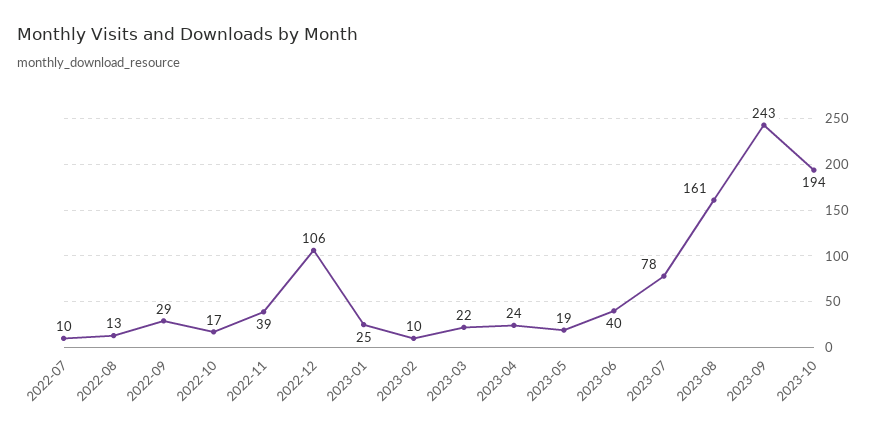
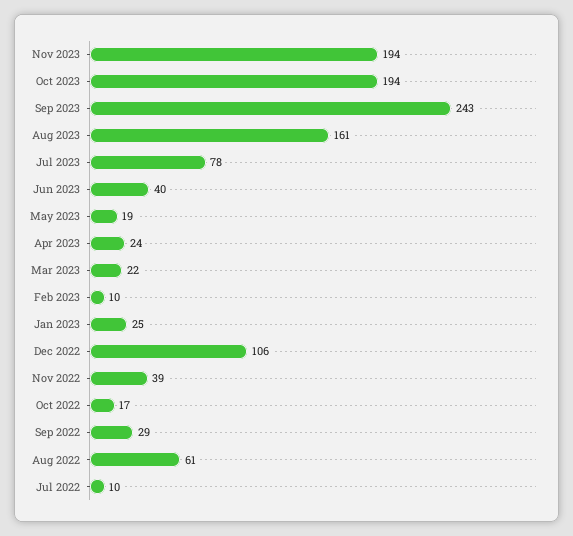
2022-08: 13 -> 61
Nov 2023: none -> 194

